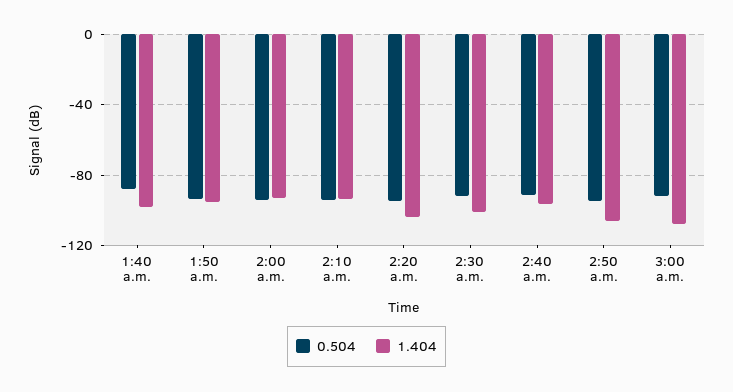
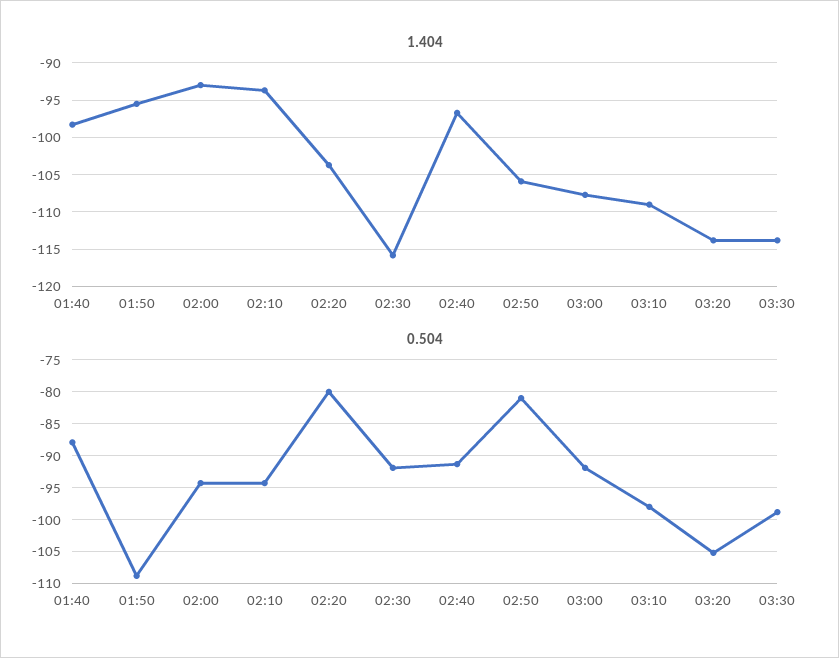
0.504, 1:50 a.m.: -95 -> -109
0.504, 2:20 a.m.: -95 -> -80
1.404, 2:30 a.m.: -100 -> -116
0.504, 2:50 a.m.: -95 -> -81
1.404, 03:10: none -> -109
1.404, 03:20: none -> -114
1.404, 03:30: none -> -114
0.504, 03:10: none -> -98
0.504, 03:20: none -> -105
0.504, 03:30: none -> -99

